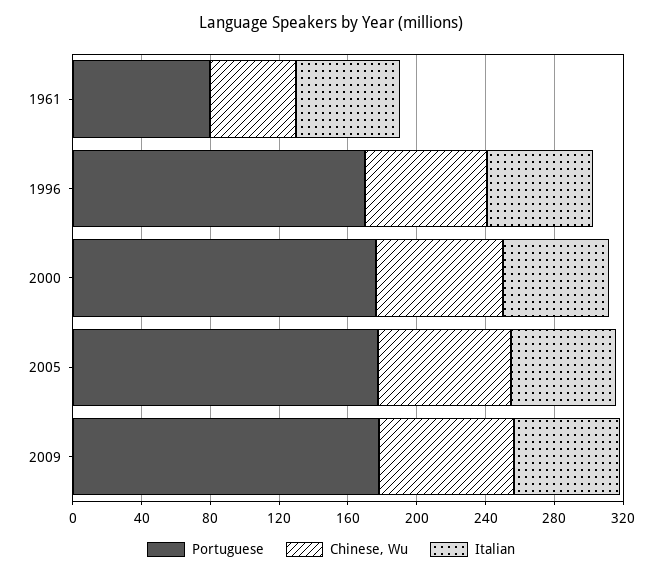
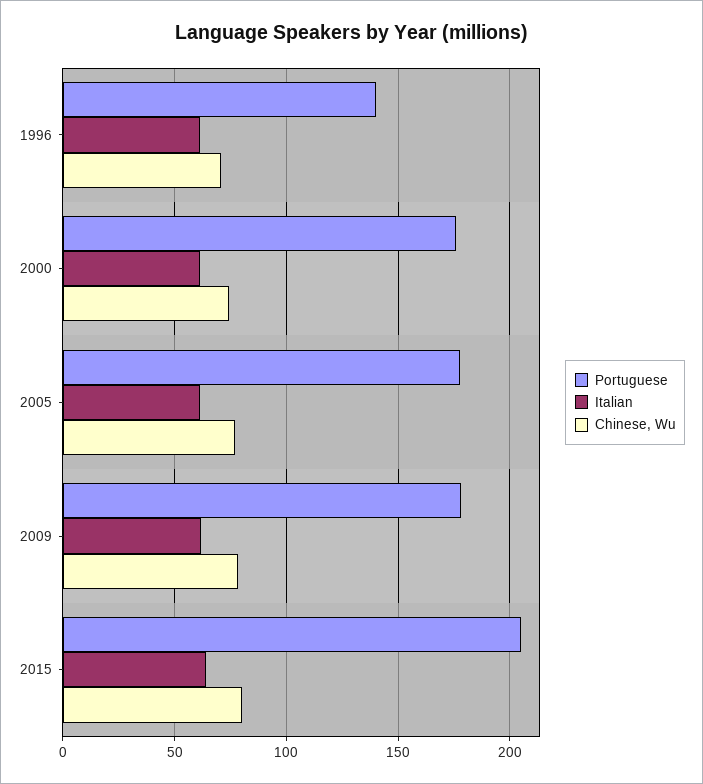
Portuguese, 1961: 80 -> none
Chinese, Wu, 1961: 50 -> none
Italian, 1961: 60 -> none
Portuguese, 1996: 170 -> 140
Portuguese, 2015: none -> 205
Italian, 2015: none -> 65
Chinese, Wu, 2015: none -> 80

